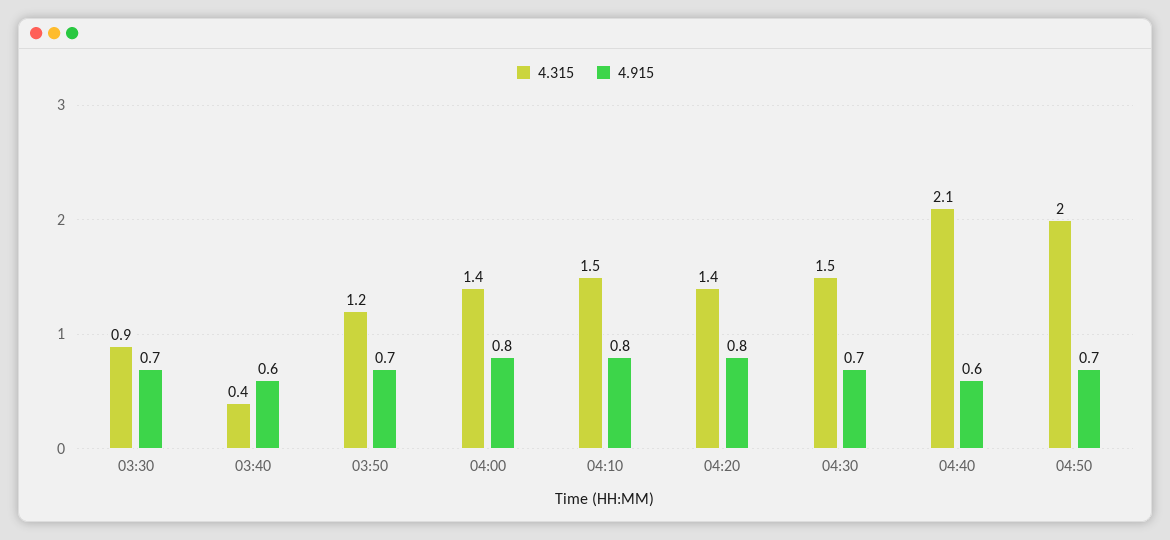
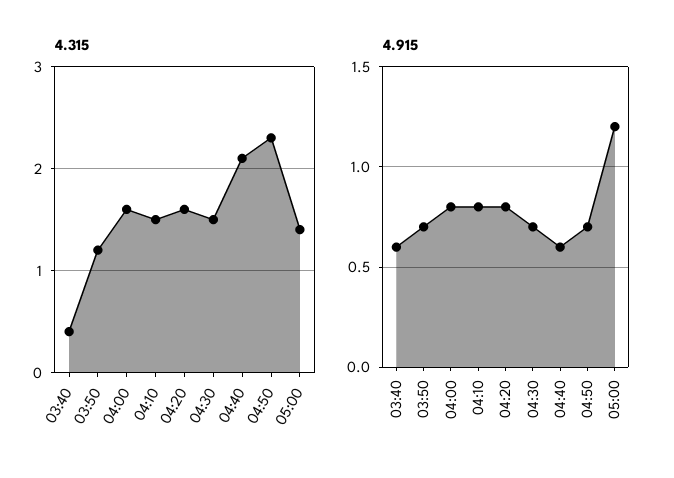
4.315, 03:30: 0.9 -> none
4.915, 03:30: 0.7 -> none
4.315, 04:00: 1.4 -> 1.6
4.315, 04:20: 1.4 -> 1.6
4.315, 04:50: 2 -> 2.3
4.315, 05:00: none -> 1.4
4.915, 05:00: none -> 1.2

